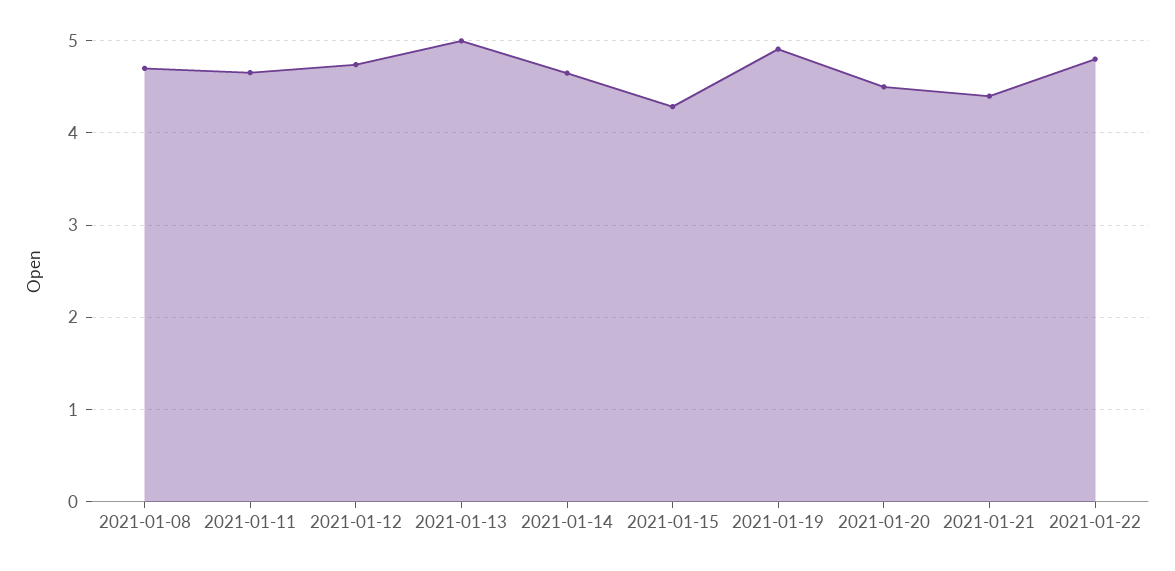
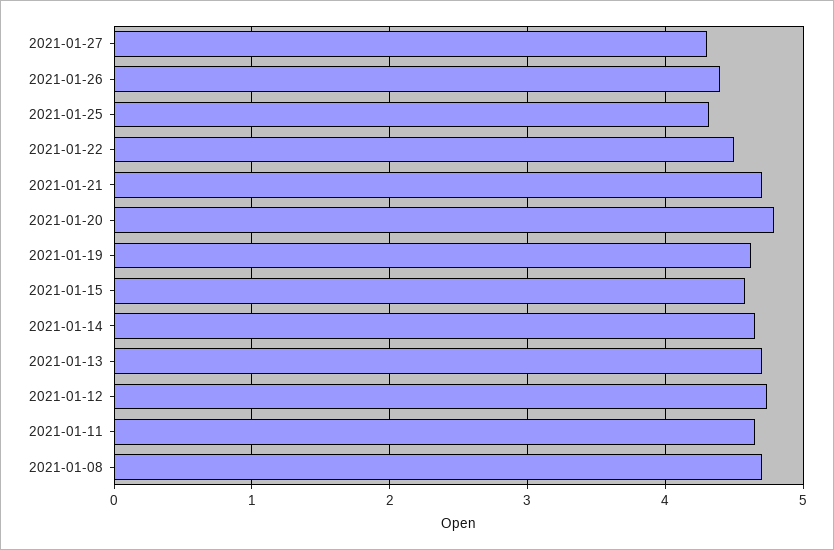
2021-01-13: 5 -> 4.7
2021-01-15: 4.3 -> 4.6
2021-01-19: 4.9 -> 4.6
2021-01-20: 4.5 -> 4.8
2021-01-21: 4.4 -> 4.7
2021-01-22: 4.8 -> 4.5
2021-01-27: none -> 4.3
2021-01-26: none -> 4.4
2021-01-25: none -> 4.3

